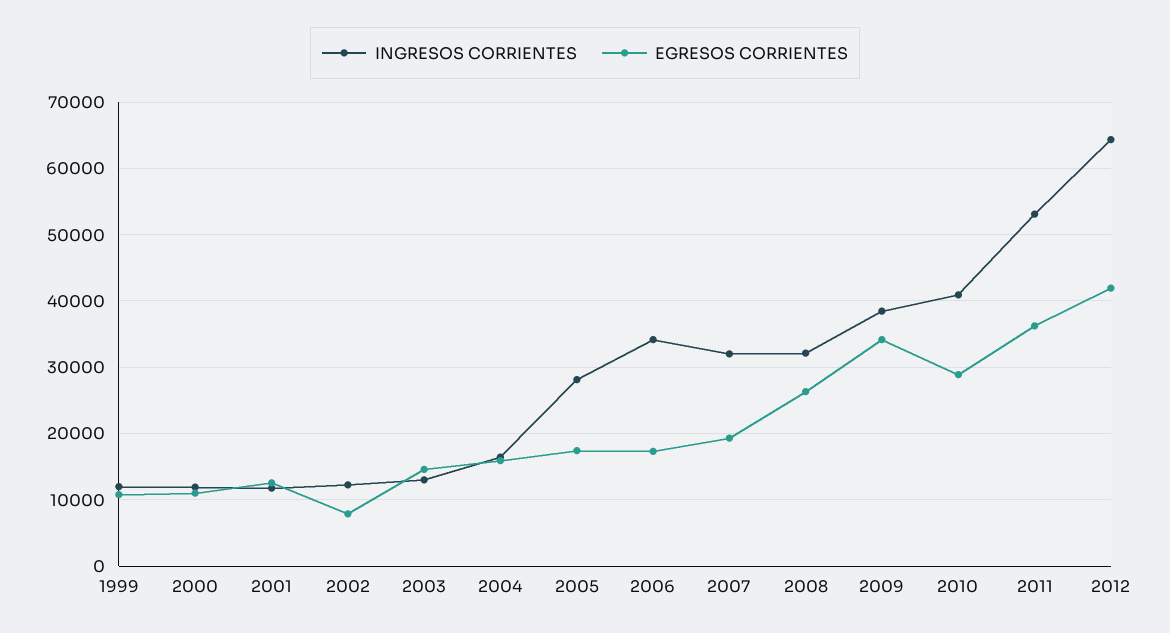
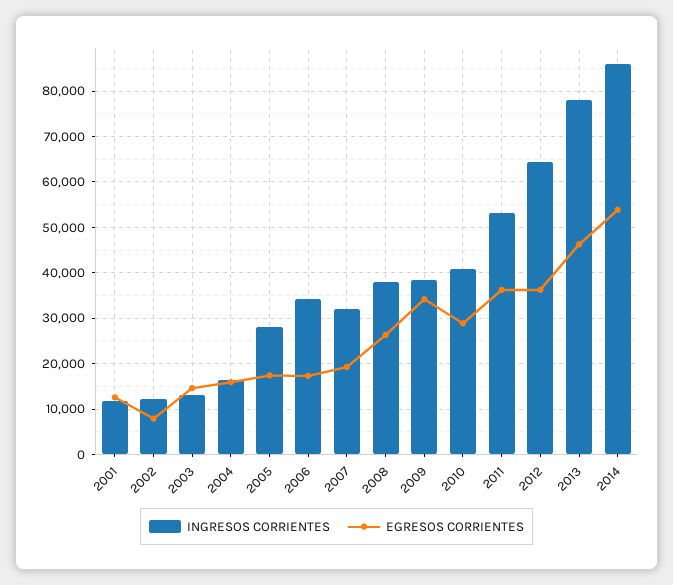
INGRESOS CORRIENTES, 1999: 12000 -> none
EGRESOS CORRIENTES, 1999: 11000 -> none
INGRESOS CORRIENTES, 2000: 12000 -> none
EGRESOS CORRIENTES, 2000: 11000 -> none
INGRESOS CORRIENTES, 2008: 32000 -> 38000
EGRESOS CORRIENTES, 2012: 42000 -> 36000
INGRESOS CORRIENTES, 2013: none -> 78000
EGRESOS CORRIENTES, 2013: none -> 46000
INGRESOS CORRIENTES, 2014: none -> 86000
EGRESOS CORRIENTES, 2014: none -> 54000

